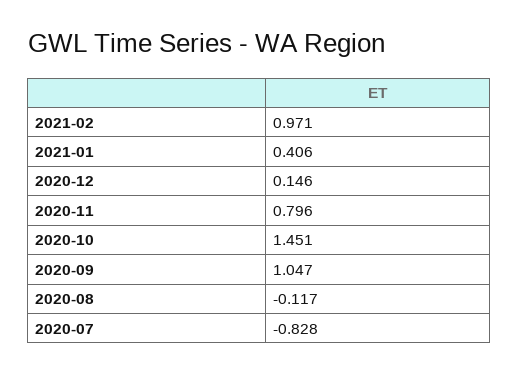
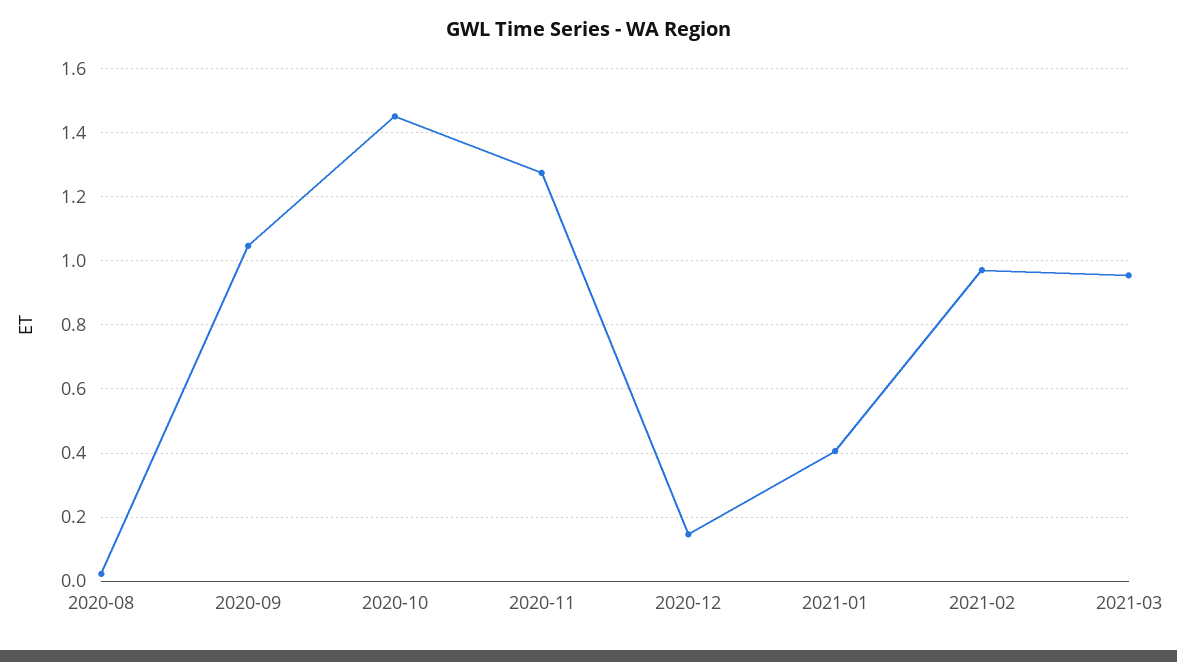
2020-11: 0.796 -> 1.28
2020-08: -0.117 -> 0.02
2020-07: -0.828 -> none
2021-03: none -> 0.96

